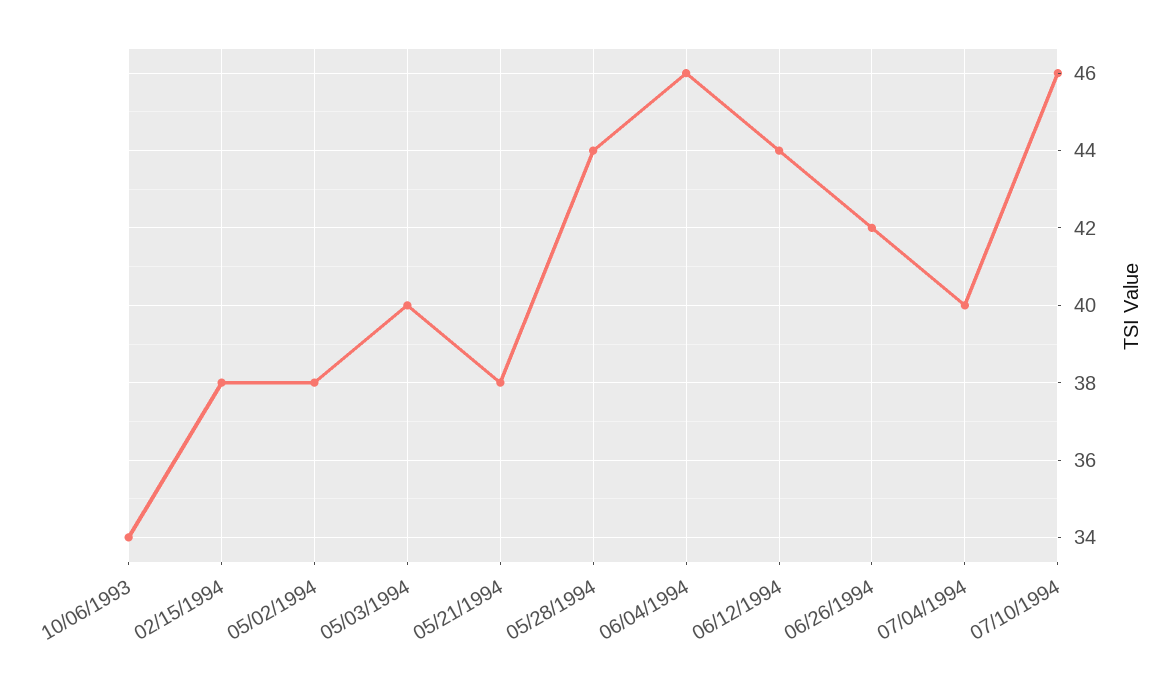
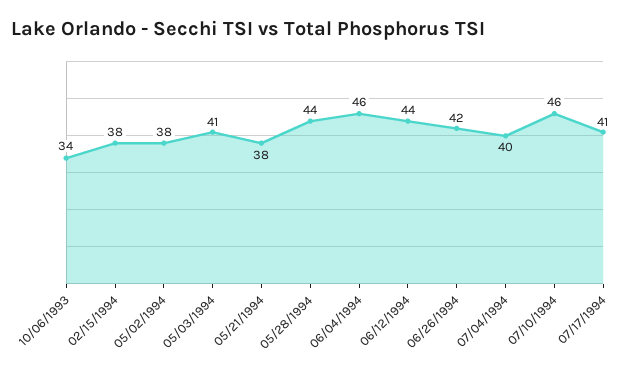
05/03/1994: 40 -> 41
07/17/1994: none -> 41

